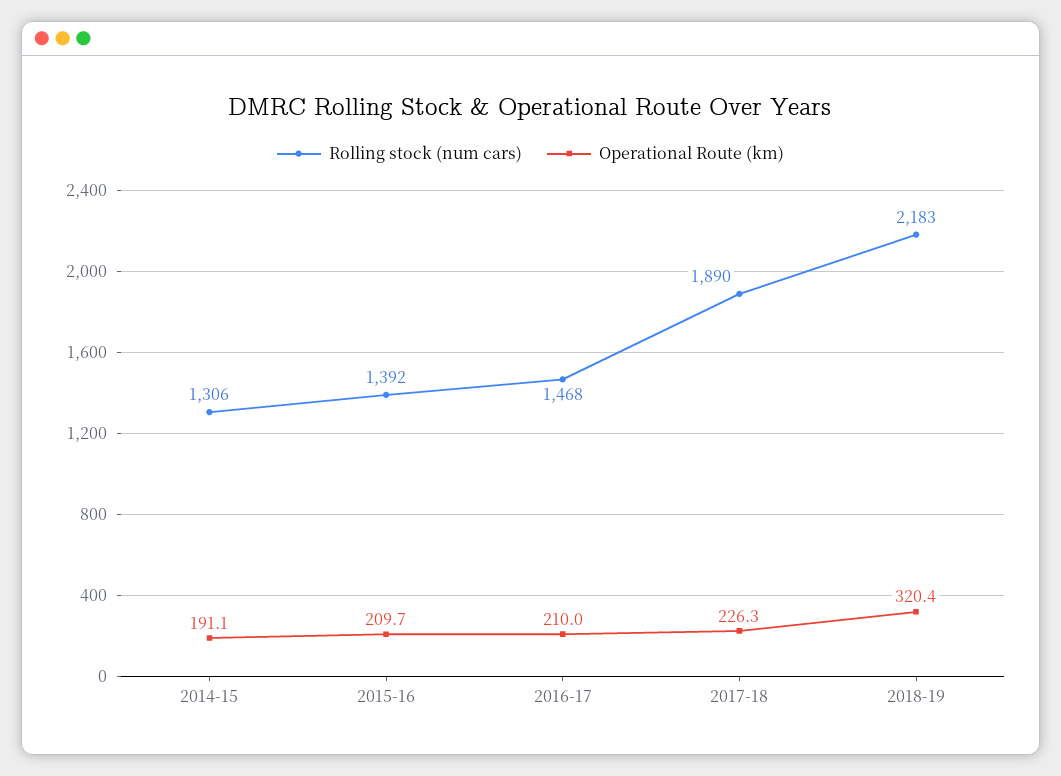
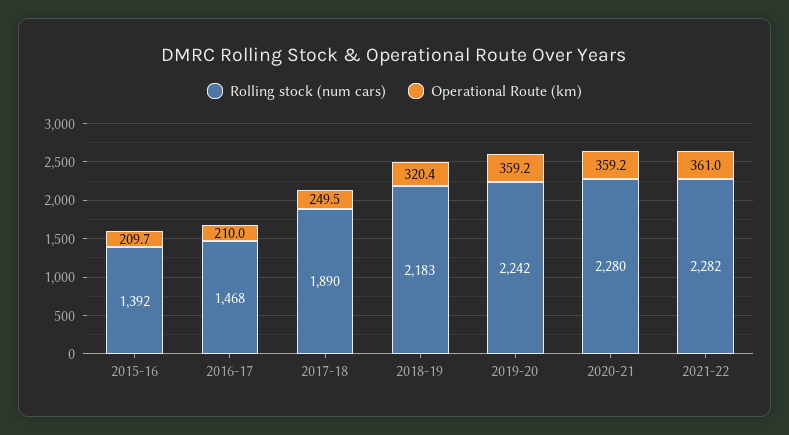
Rolling stock (num cars), 2014-15: 1306 -> none
Operational Route (km), 2014-15: 191.1 -> none
Operational Route (km), 2017-18: 226.3 -> 249.5
Rolling stock (num cars), 2019-20: none -> 2242
Operational Route (km), 2019-20: none -> 359.2
Rolling stock (num cars), 2020-21: none -> 2280
Operational Route (km), 2020-21: none -> 359.2
Rolling stock (num cars), 2021-22: none -> 2282
Operational Route (km), 2021-22: none -> 361

